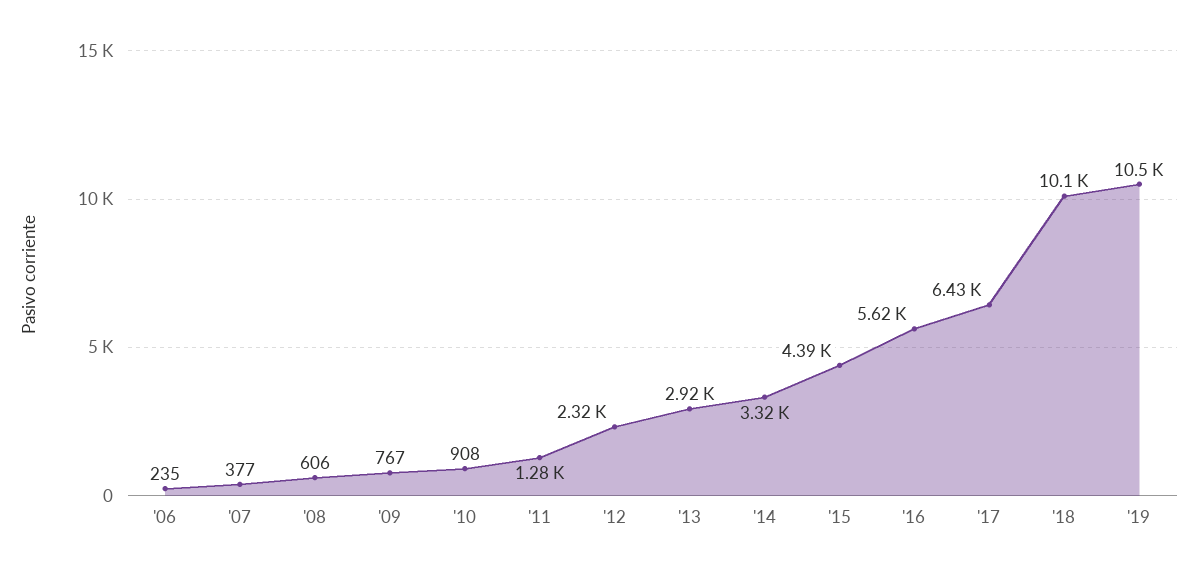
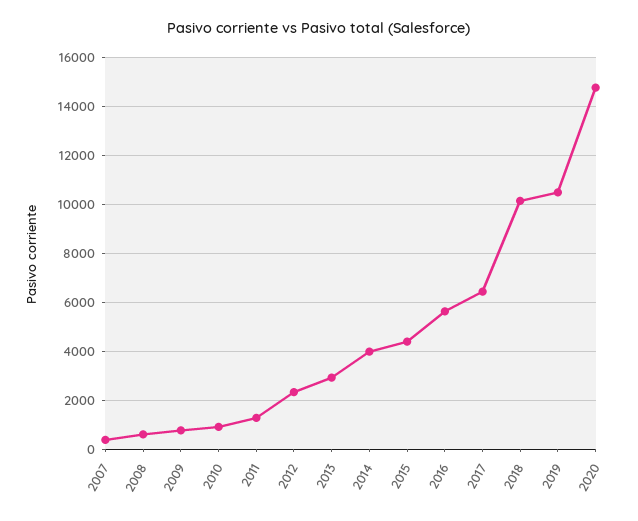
'06: 235 -> none
'14: 3320 -> 4000
2020: none -> 14750

